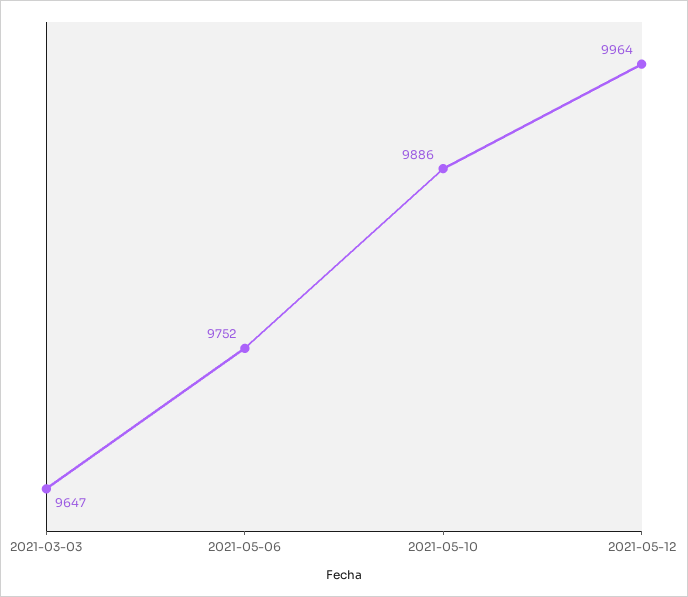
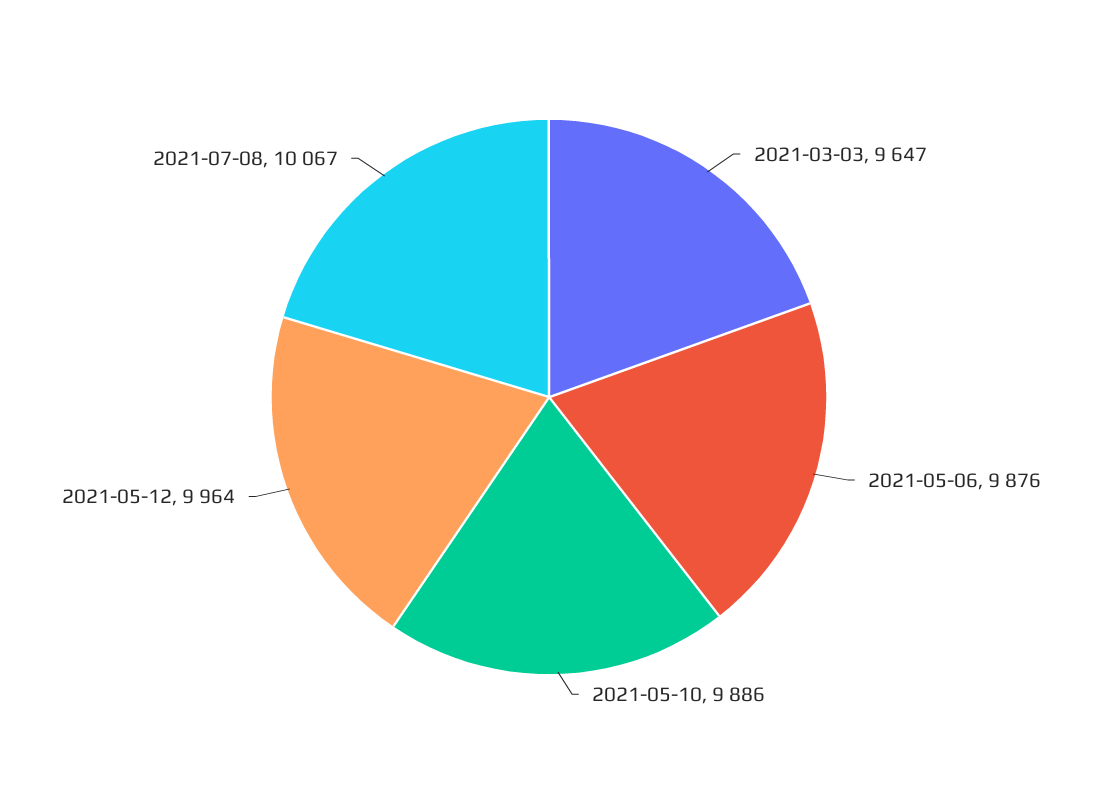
2021-05-06: 9752 -> 9876
2021-07-08: none -> 10067

